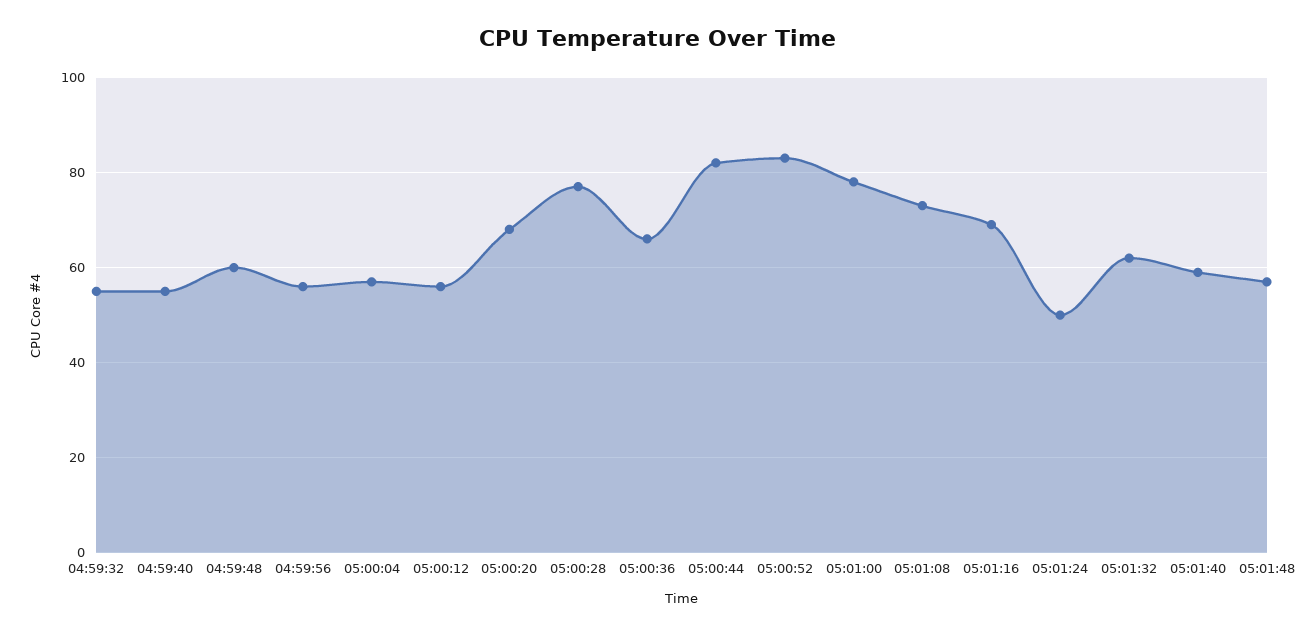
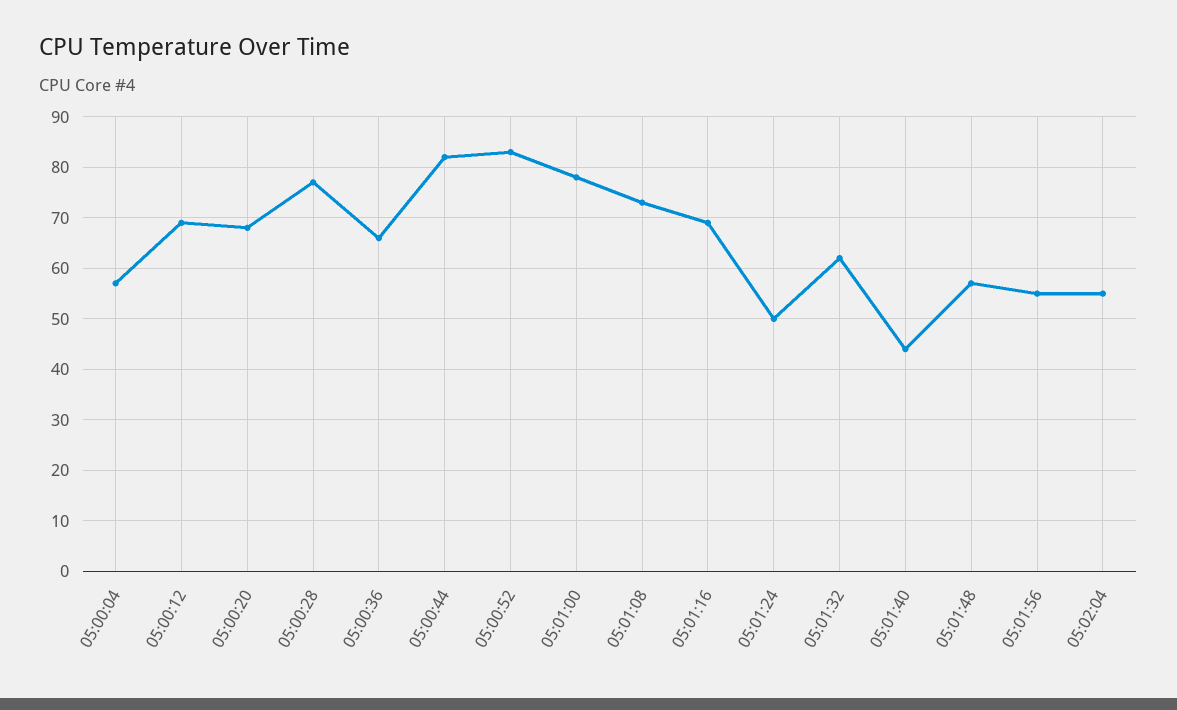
04:59:32: 55 -> none
04:59:40: 55 -> none
04:59:48: 60 -> none
04:59:56: 55 -> none
05:00:12: 55 -> 70
05:01:40: 60 -> 45
05:01:56: none -> 55
05:02:04: none -> 55

